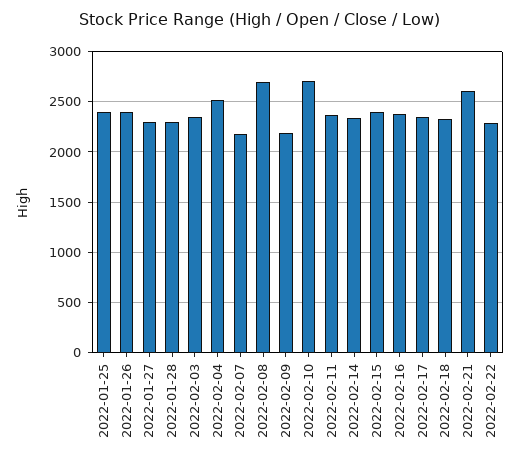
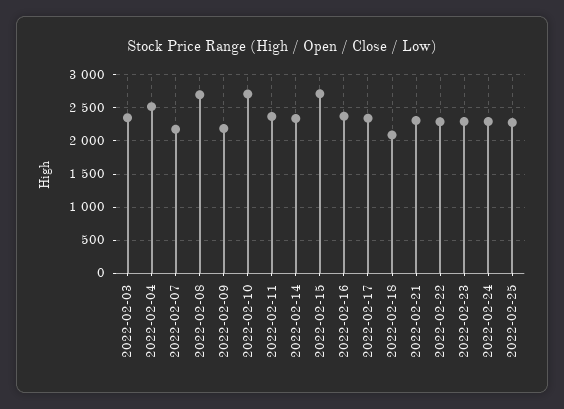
2022-01-25: 2400 -> none
2022-01-26: 2400 -> none
2022-01-27: 2300 -> none
2022-01-28: 2300 -> none
2022-02-15: 2400 -> 2700
2022-02-18: 2300 -> 2100
2022-02-21: 2600 -> 2300
2022-02-23: none -> 2300
2022-02-24: none -> 2300
2022-02-25: none -> 2300

